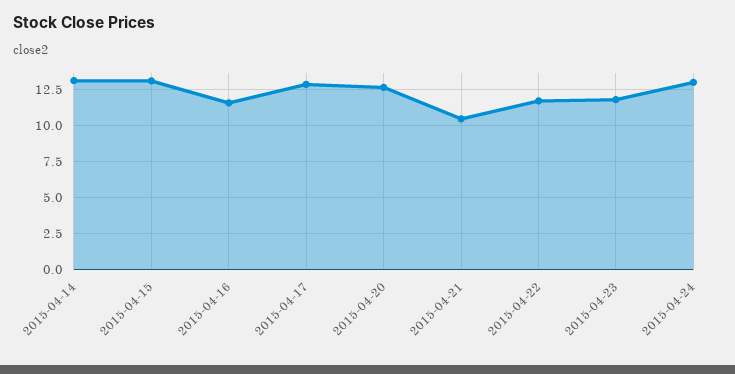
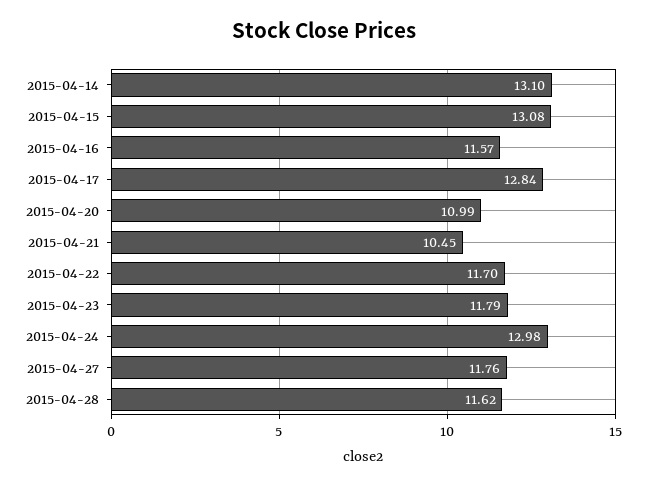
2015-04-20: 12.5 -> 10.99
2015-04-27: none -> 11.76
2015-04-28: none -> 11.62

